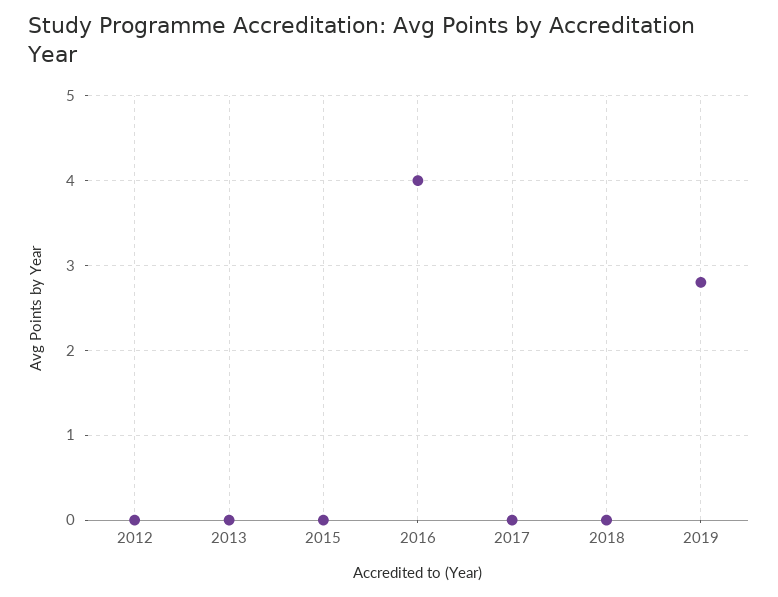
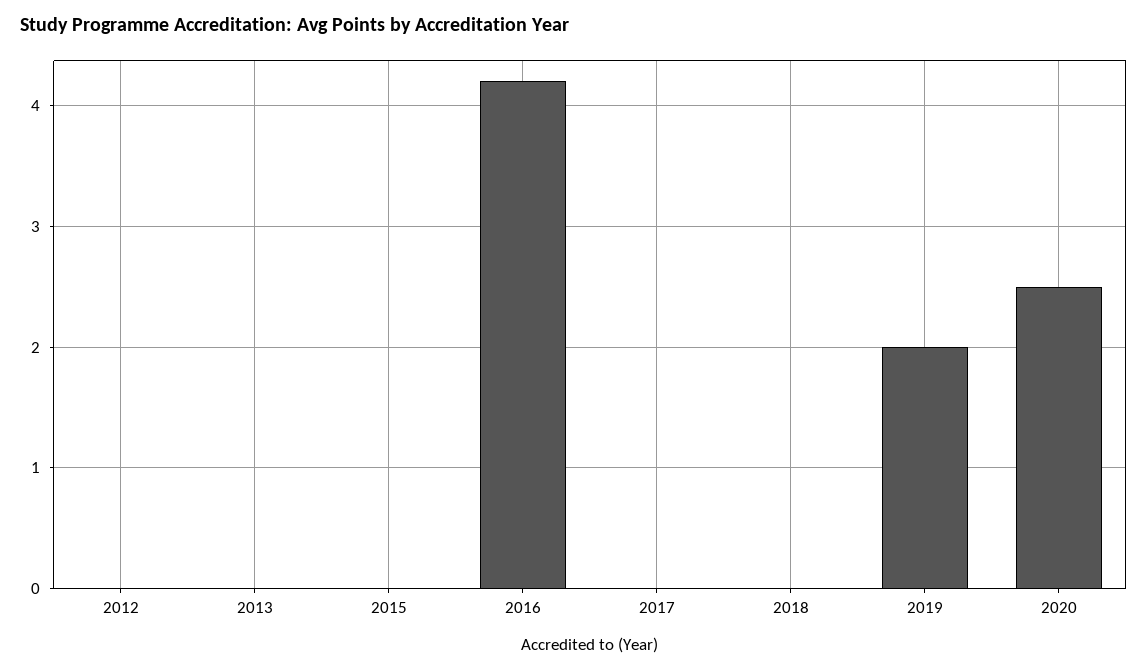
2016: 4 -> 4.2
2019: 2.8 -> 2
2020: none -> 2.5

